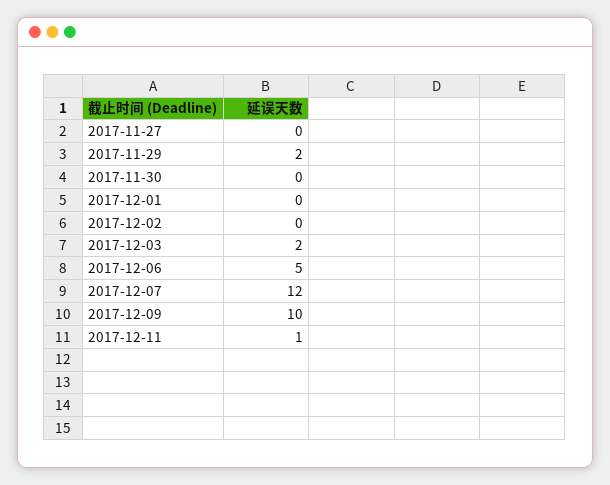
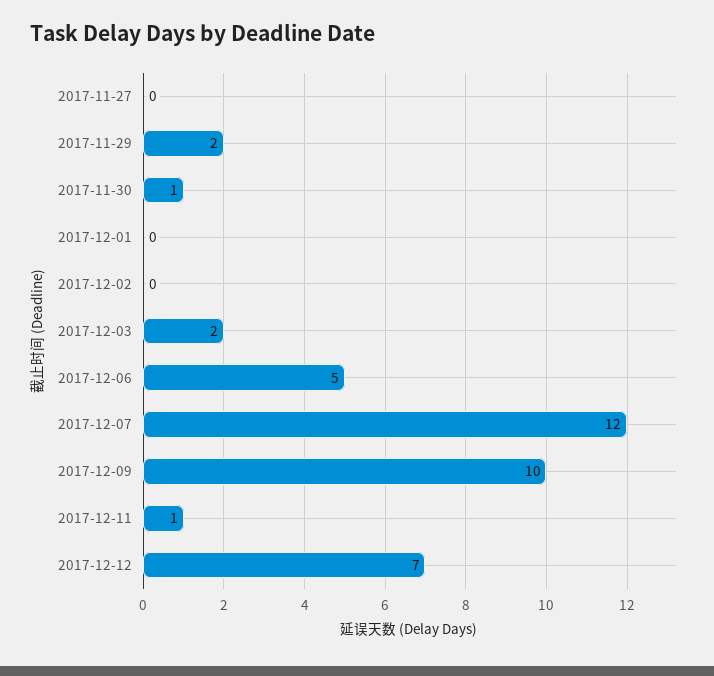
2017-11-30: 0 -> 1
2017-12-12: none -> 7

